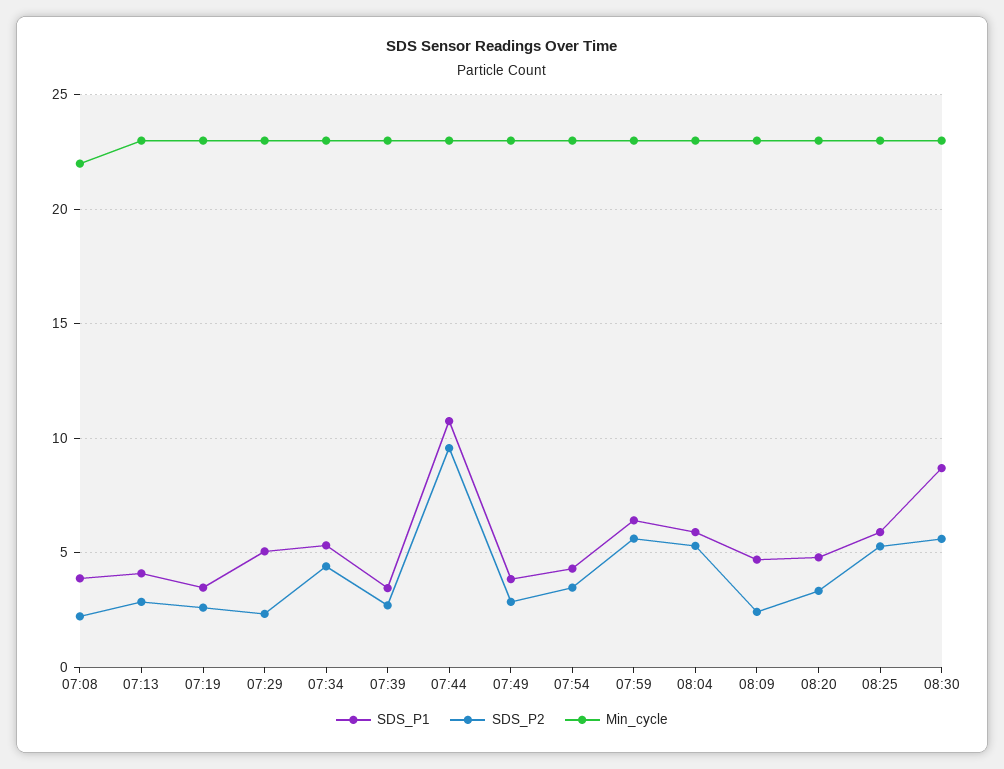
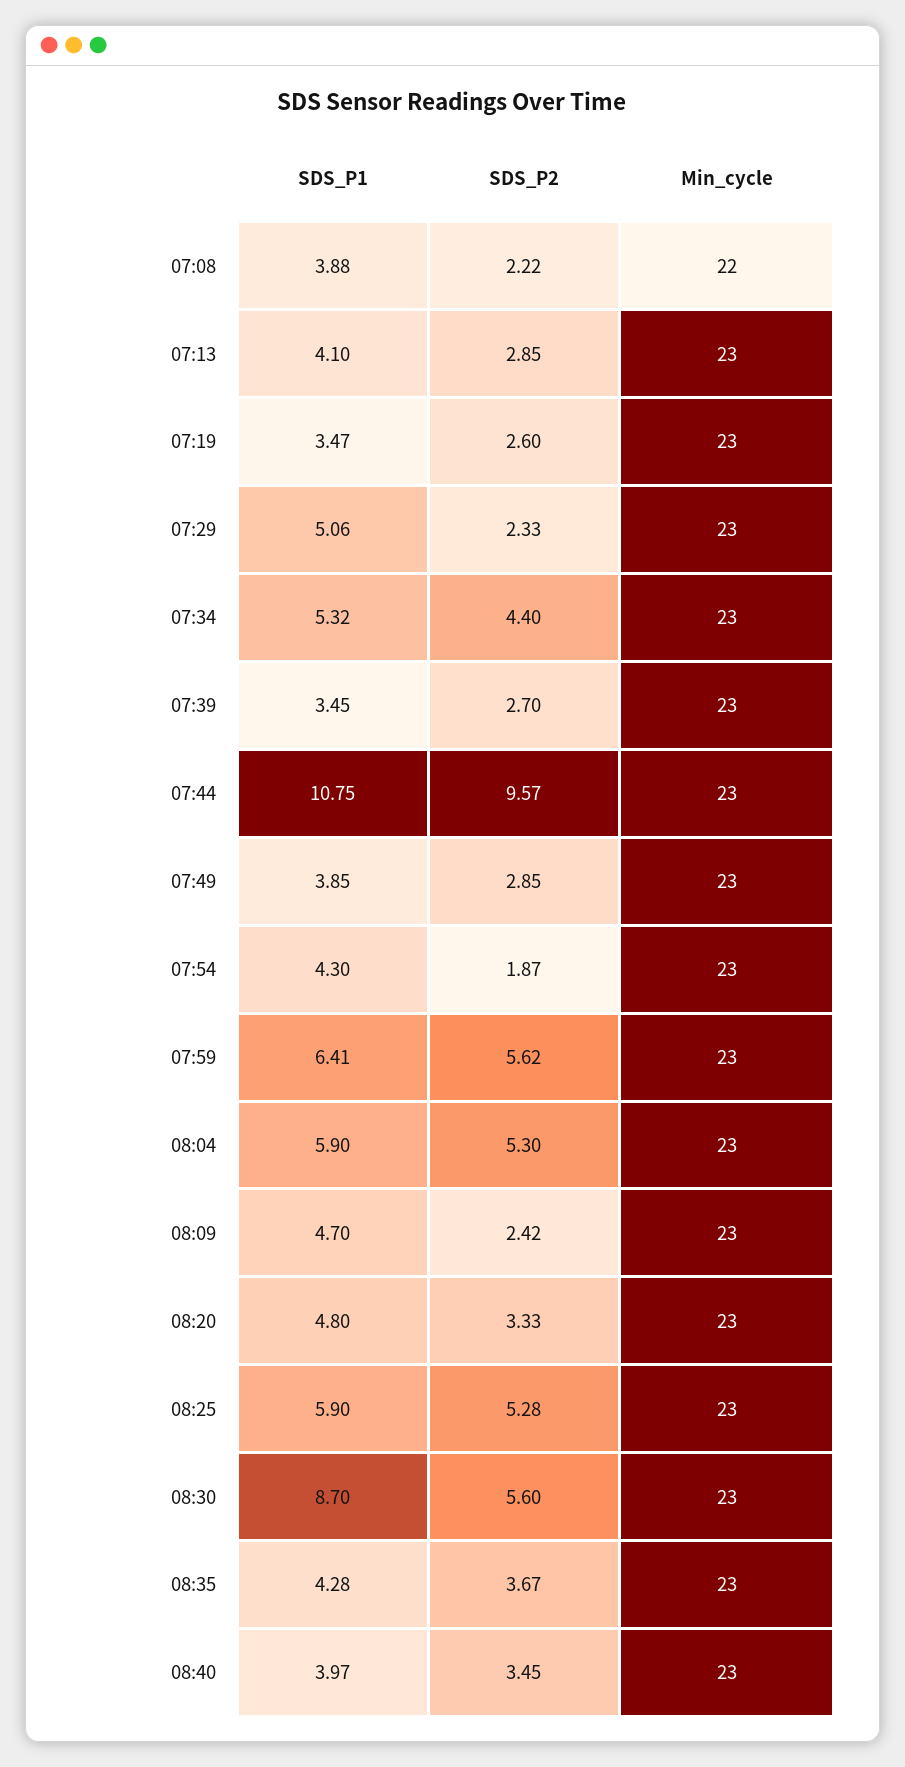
SDS_P2, 07:54: 3.5 -> 1.87
SDS_P1, 08:35: none -> 4.28
SDS_P2, 08:35: none -> 3.67
Min_cycle, 08:35: none -> 23
SDS_P1, 08:40: none -> 3.97
SDS_P2, 08:40: none -> 3.45
Min_cycle, 08:40: none -> 23

